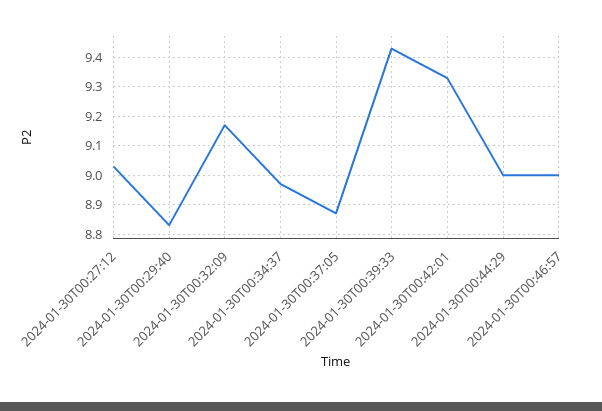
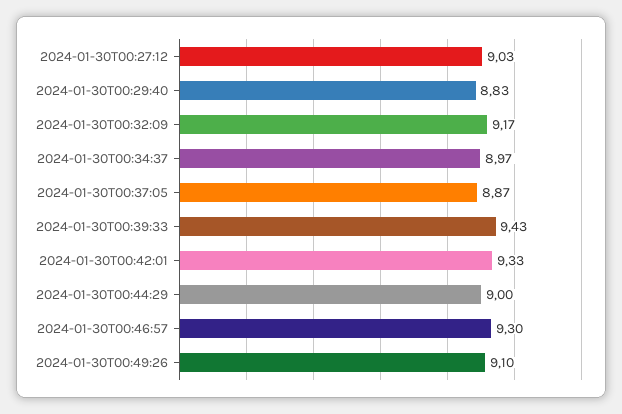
2024-01-30T00:46:57: 9 -> 9.3
2024-01-30T00:49:26: none -> 9.1

